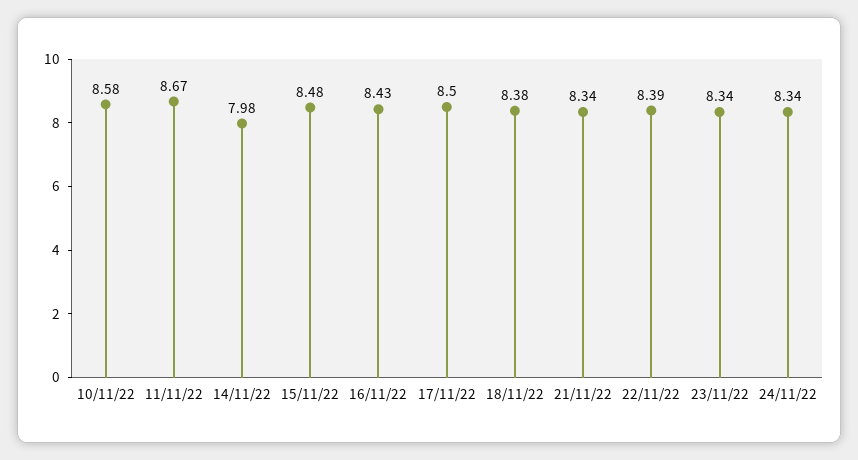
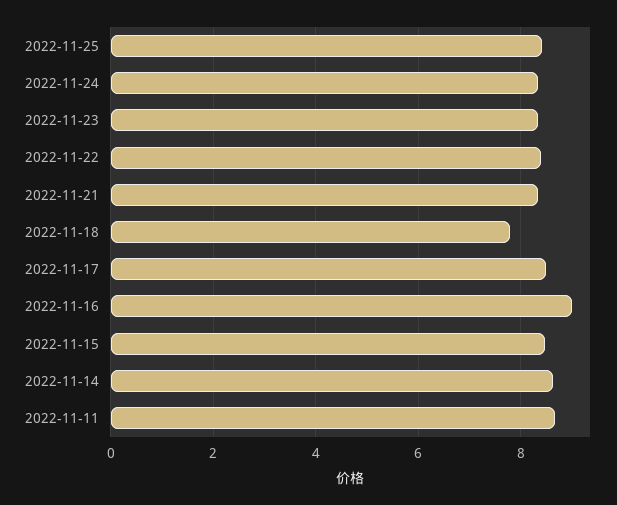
10/11/22: 8.58 -> none
14/11/22: 7.98 -> 8.6
16/11/22: 8.43 -> 9
18/11/22: 8.38 -> 7.8
2022-11-25: none -> 8.4

